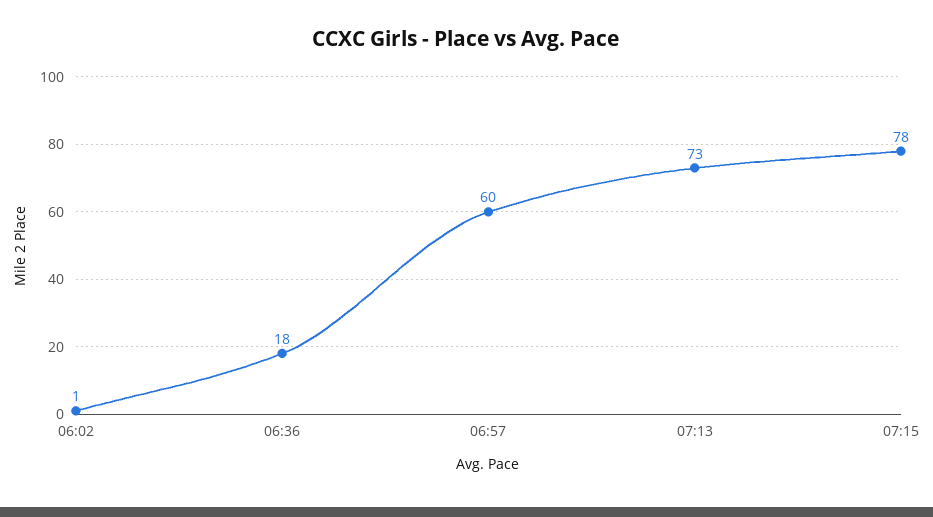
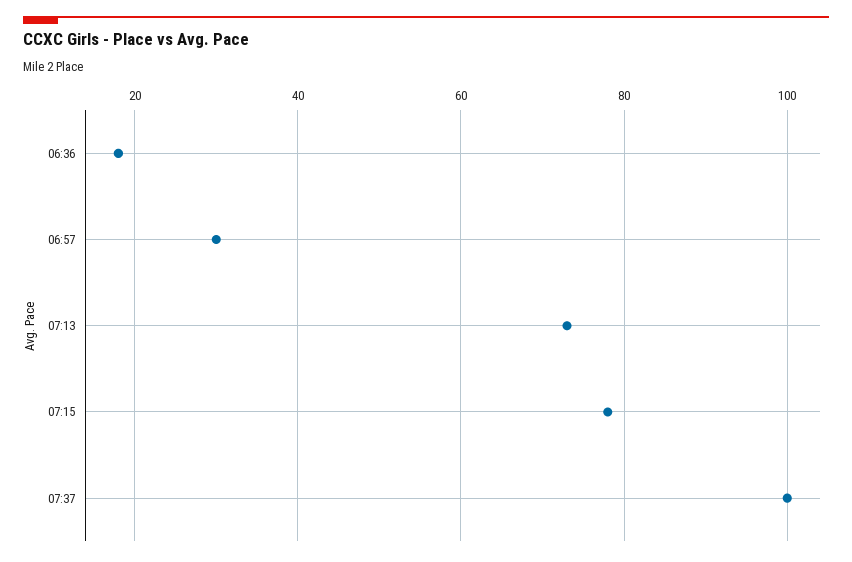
06:02: 1 -> none
06:57: 60 -> 30
07:37: none -> 100

